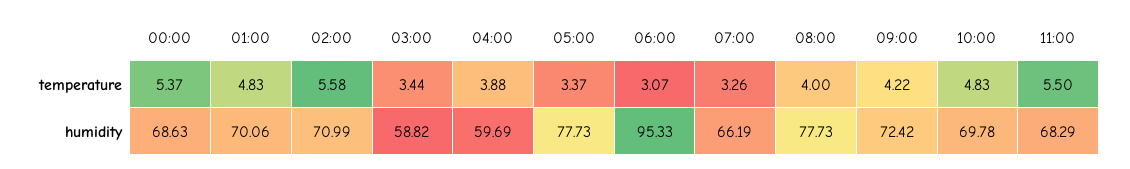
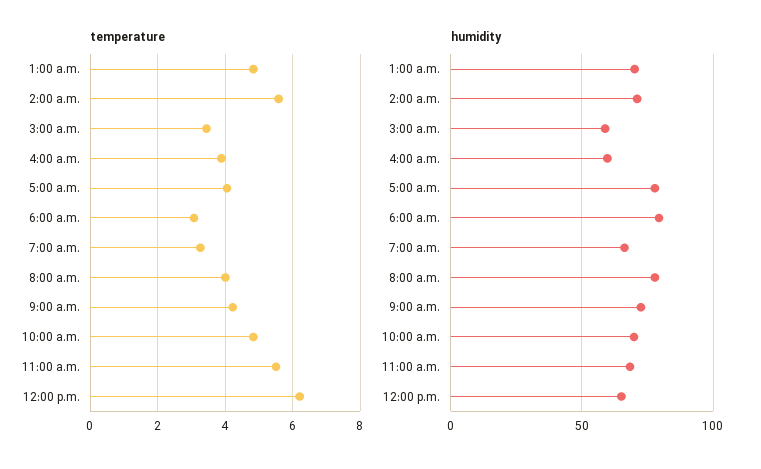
temperature, 00:00: 5.37 -> none
temperature, 05:00: 3.37 -> 4
humidity, 00:00: 68.63 -> none
humidity, 06:00: 95.33 -> 80
temperature, 12:00 p.m.: none -> 6.2
humidity, 12:00 p.m.: none -> 65

